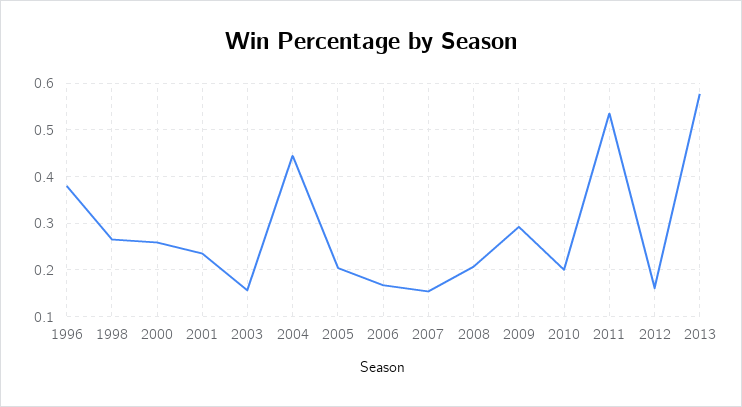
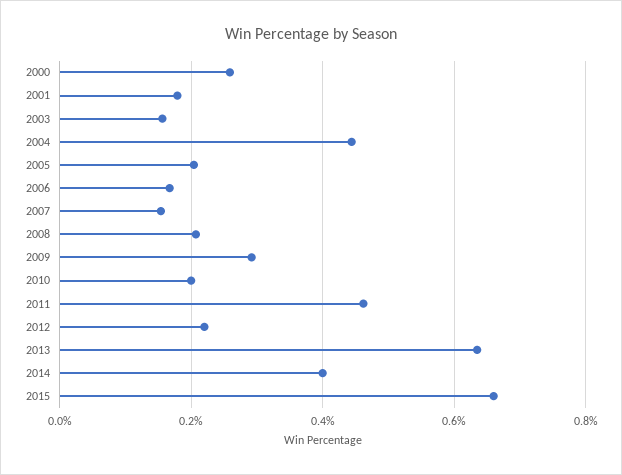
1996: 0.38 -> none
1998: 0.26 -> none
2001: 0.24 -> 0.18
2011: 0.54 -> 0.46
2012: 0.16 -> 0.22
2013: 0.58 -> 0.64
2014: none -> 0.4
2015: none -> 0.66

